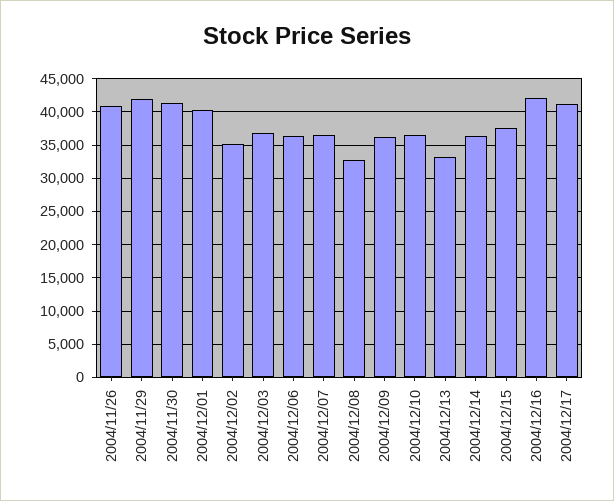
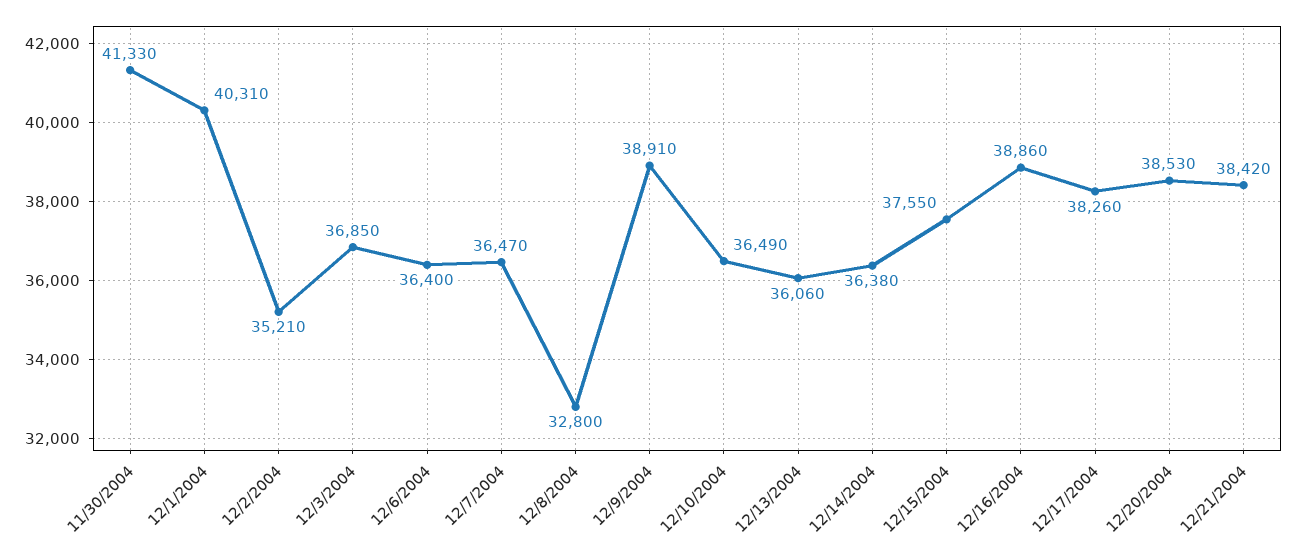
2004/11/26: 41000 -> none
2004/11/29: 42000 -> none
2004/12/09: 36000 -> 38910
2004/12/13: 33000 -> 36060
2004/12/16: 42000 -> 38860
2004/12/17: 41000 -> 38260
12/20/2004: none -> 38530
12/21/2004: none -> 38420

